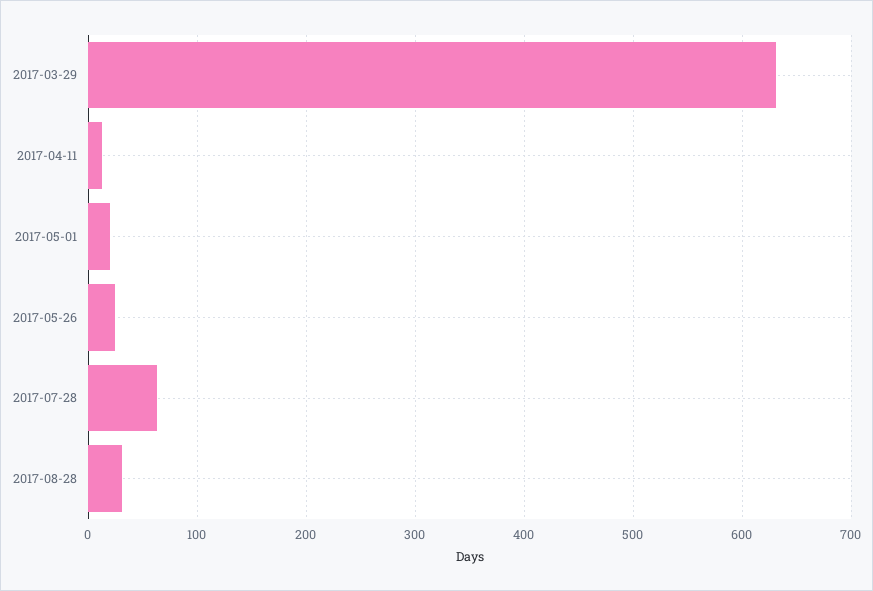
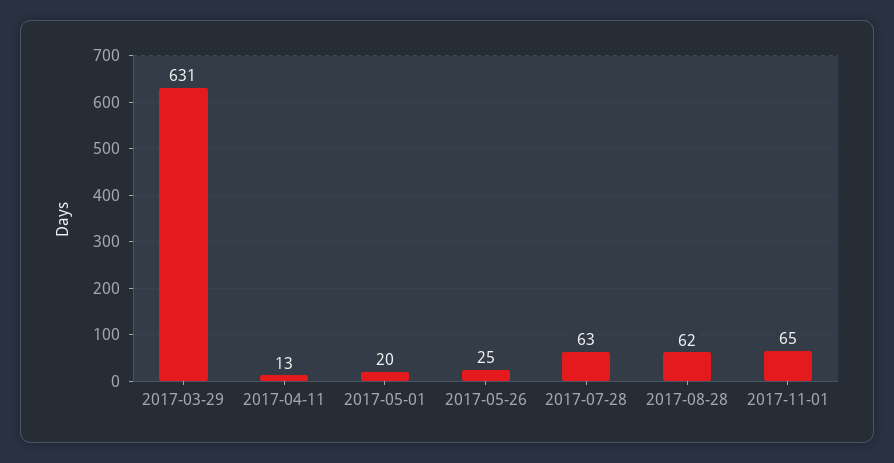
2017-08-28: 30 -> 62
2017-11-01: none -> 65

